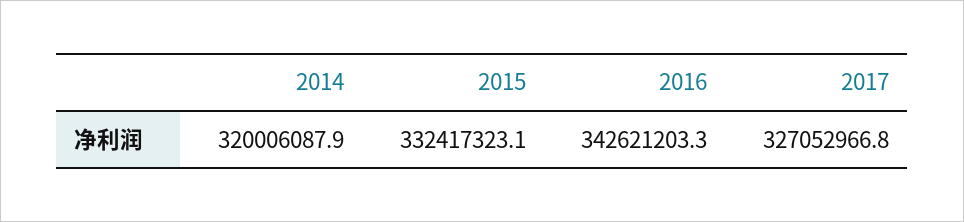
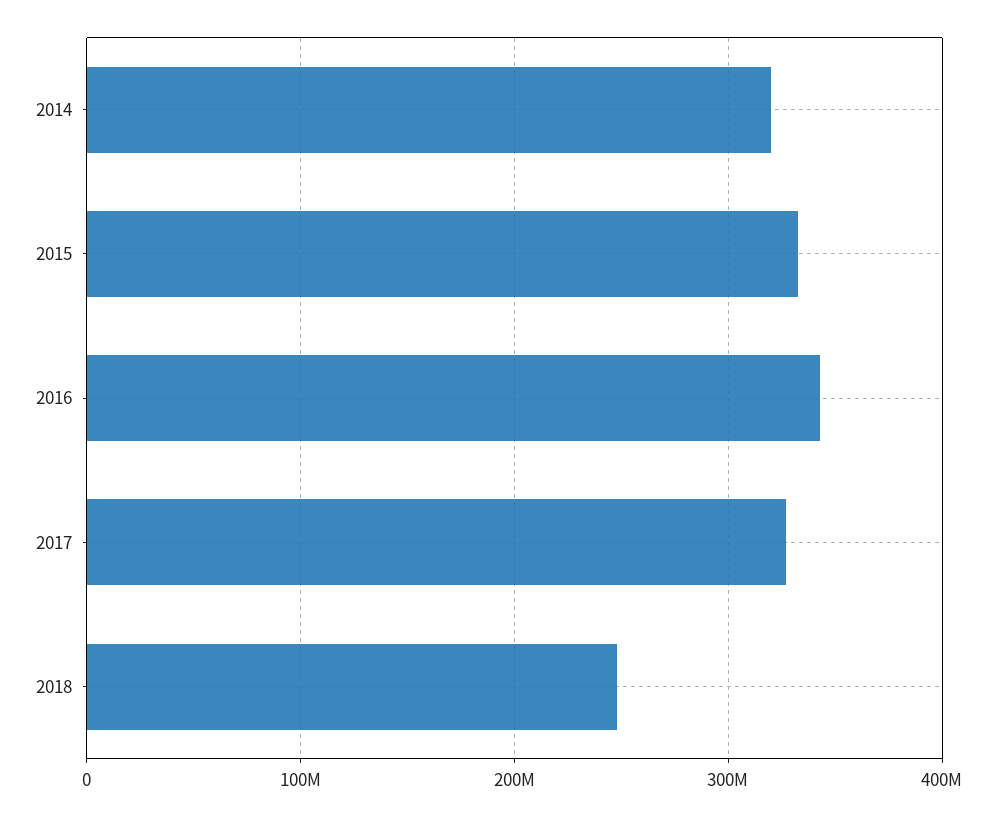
2018: none -> 250000000

